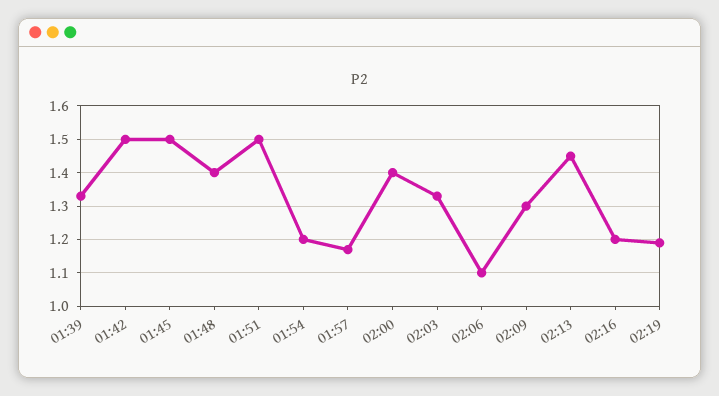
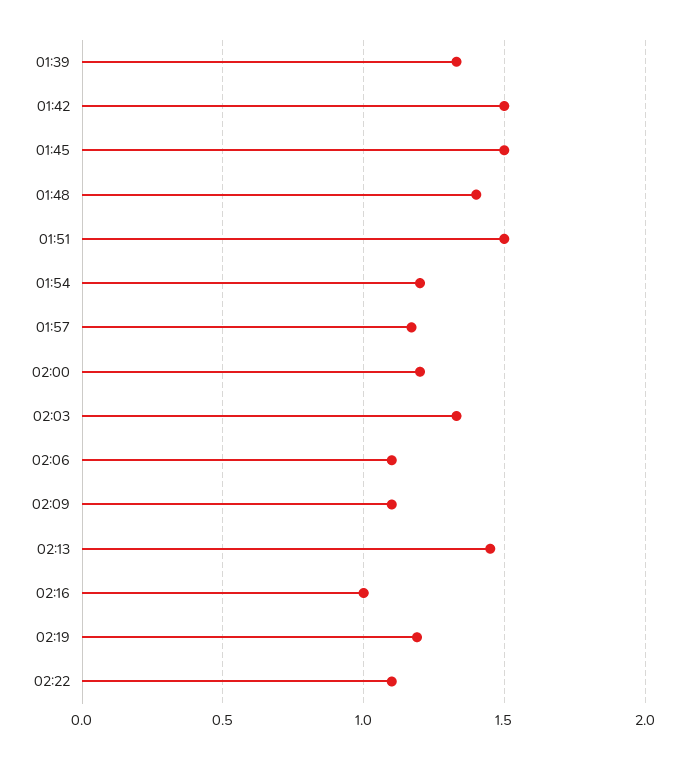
02:00: 1.4 -> 1.2
02:09: 1.3 -> 1.1
02:16: 1.2 -> 1
02:22: none -> 1.1

